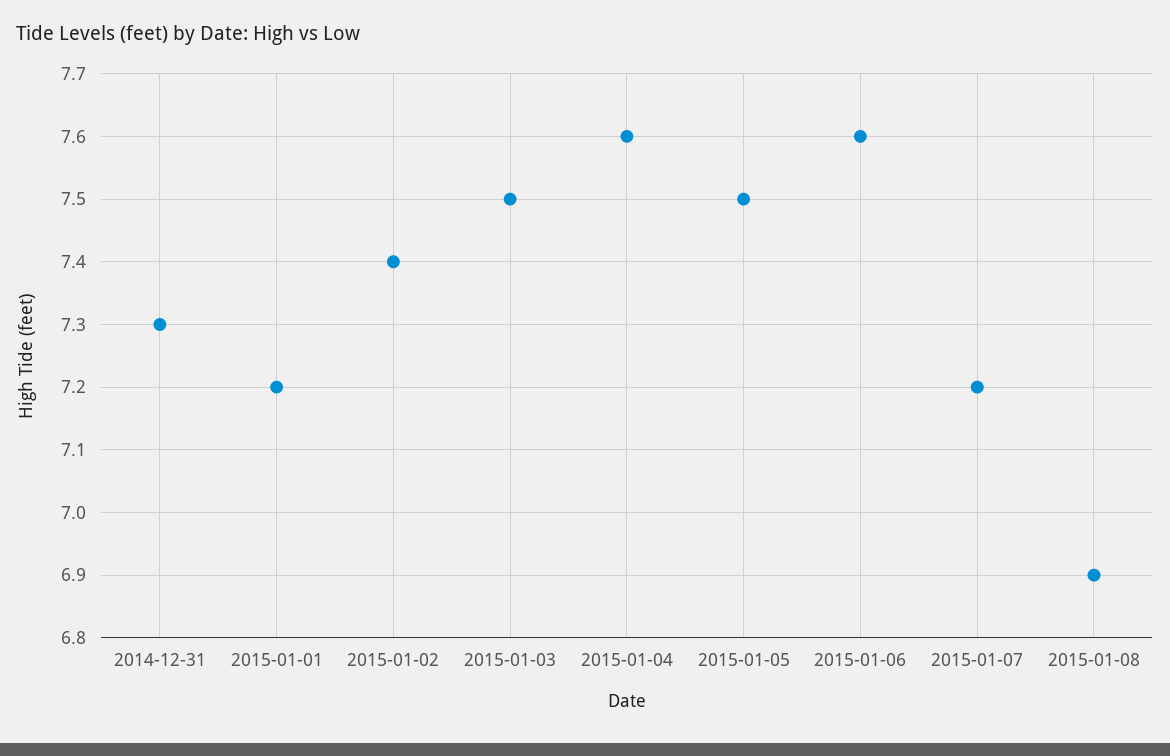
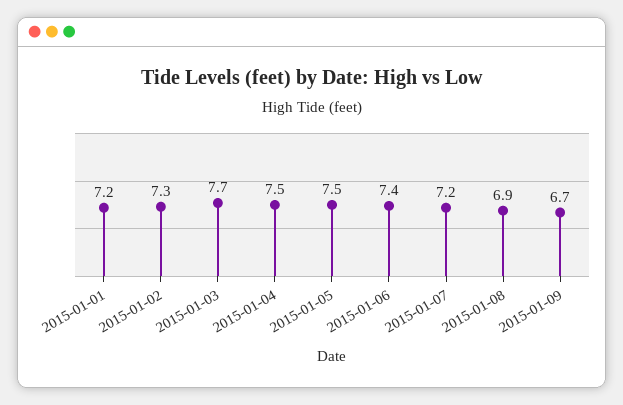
2014-12-31: 7.3 -> none
2015-01-02: 7.4 -> 7.3
2015-01-03: 7.5 -> 7.7
2015-01-04: 7.6 -> 7.5
2015-01-06: 7.6 -> 7.4
2015-01-09: none -> 6.7

